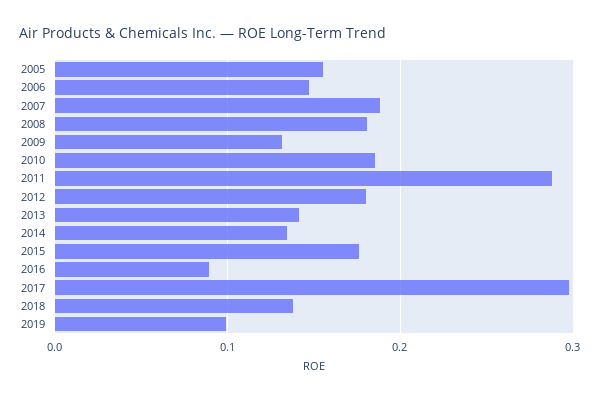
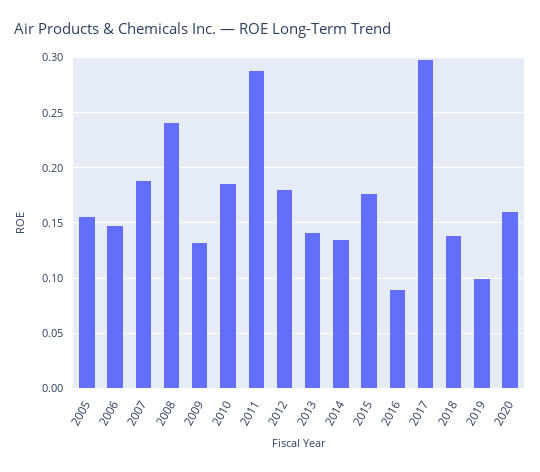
2008: 0.18 -> 0.24
2020: none -> 0.16

